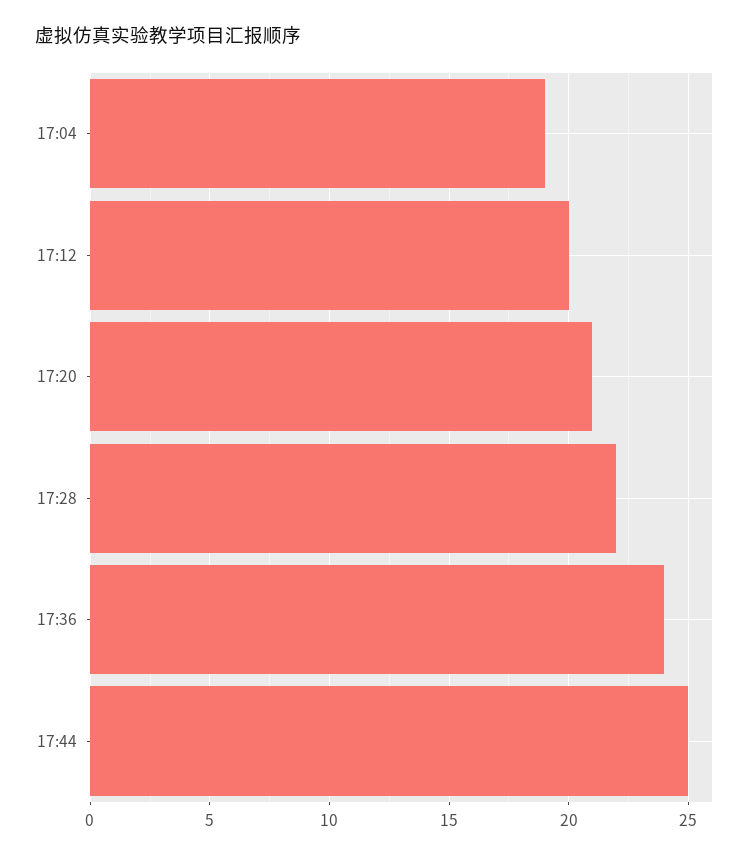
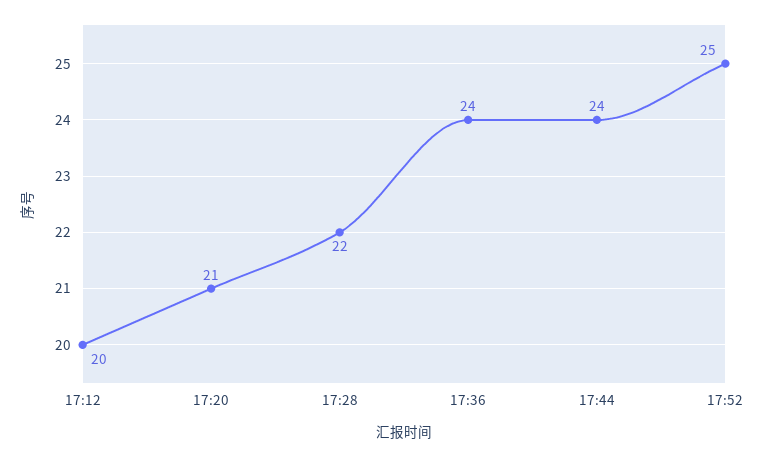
17:04: 19 -> none
17:44: 25 -> 24
17:52: none -> 25

